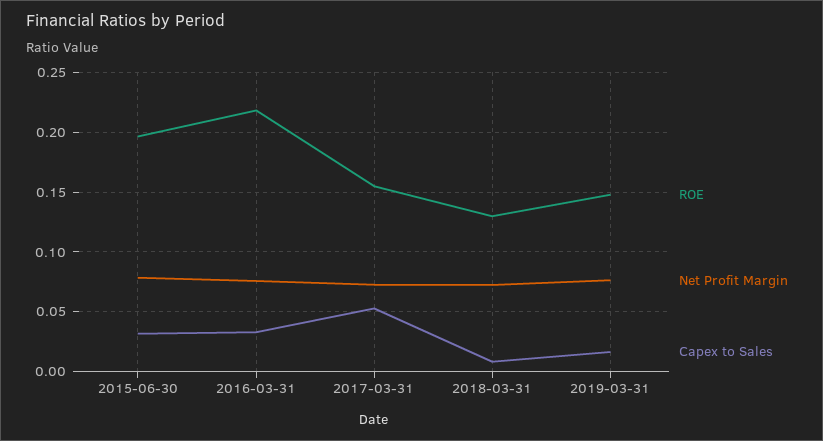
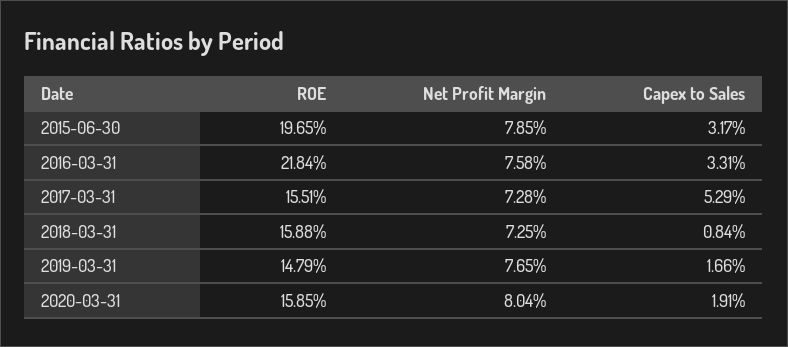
ROE, 2018-03-31: 0.13 -> 0.1588
ROE, 2020-03-31: none -> 0.1585
Net Profit Margin, 2020-03-31: none -> 0.0804
Capex to Sales, 2020-03-31: none -> 0.0191

